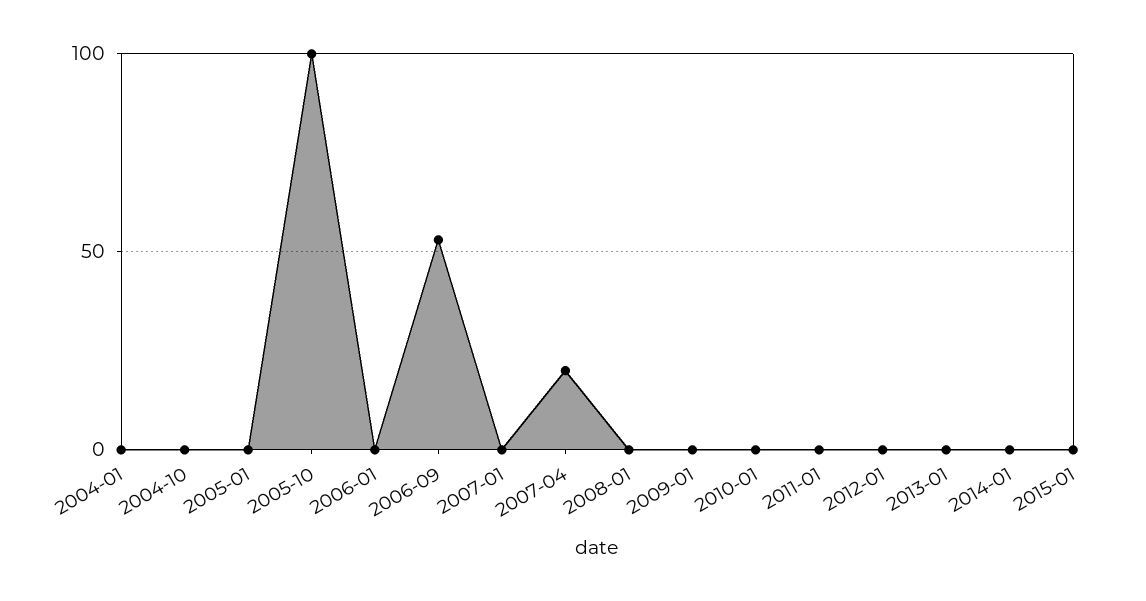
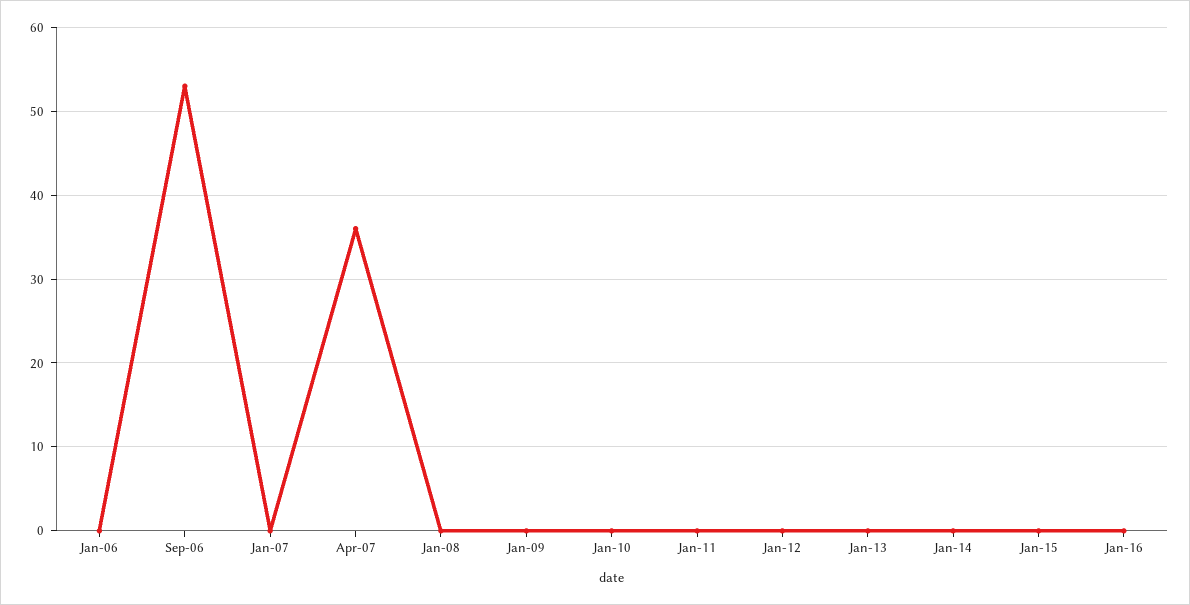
2004-01: 0 -> none
2004-10: 0 -> none
2005-01: 0 -> none
2005-10: 100 -> none
2007-04: 20 -> 36
Jan-16: none -> 0

